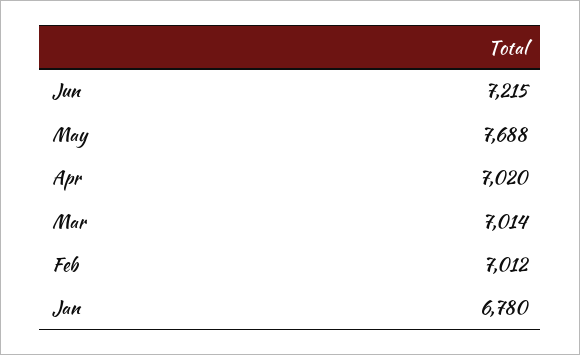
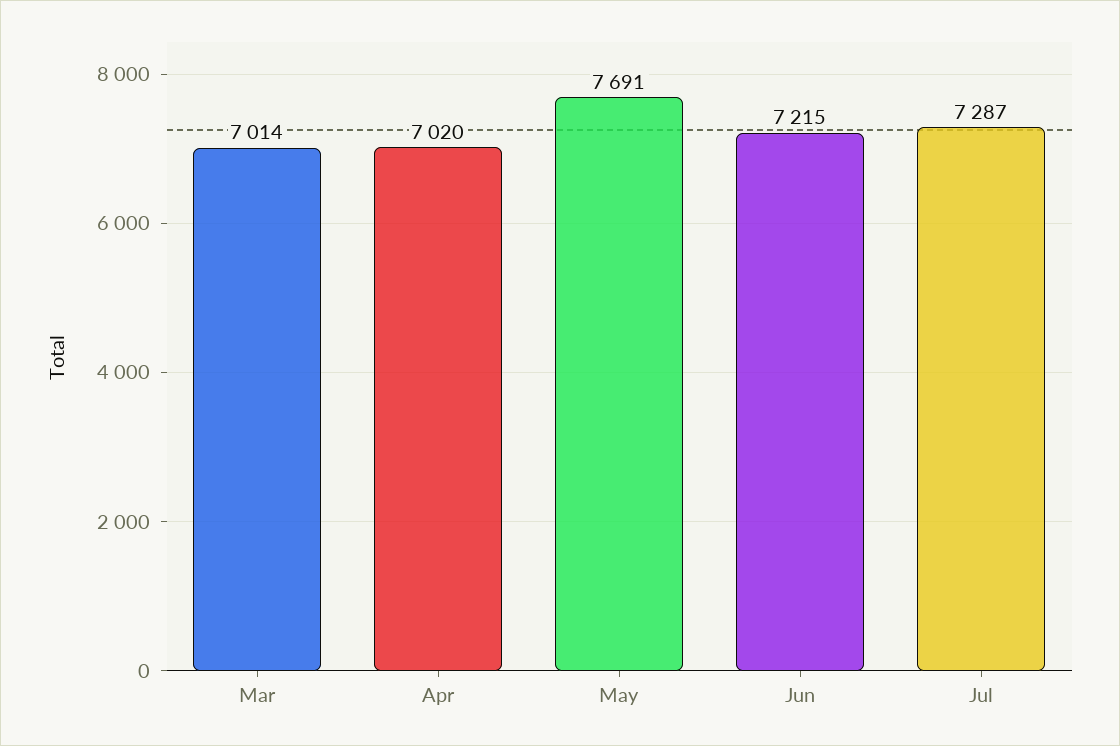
May: 7688 -> 7691
Feb: 7012 -> none
Jan: 6780 -> none
Jul: none -> 7287

